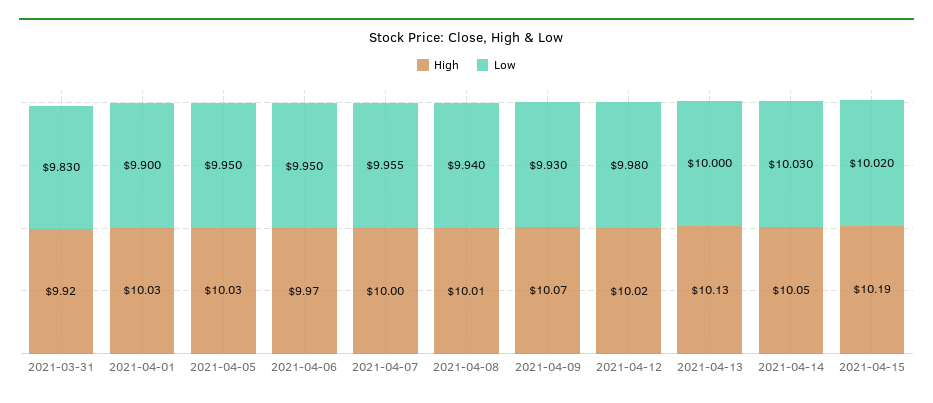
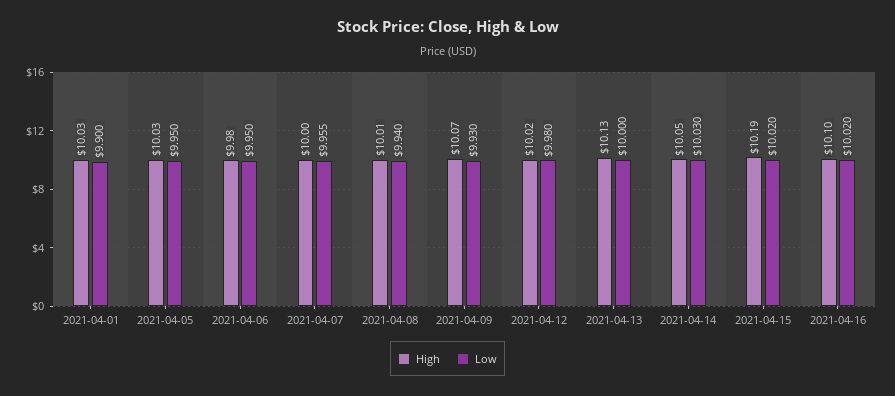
High, 2021-03-31: 9.92 -> none
Low, 2021-03-31: 9.83 -> none
High, 2021-04-06: 9.97 -> 9.98
High, 2021-04-16: none -> 10.1
Low, 2021-04-16: none -> 10.02

